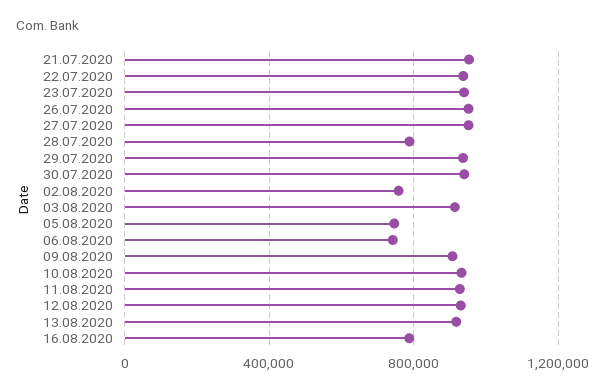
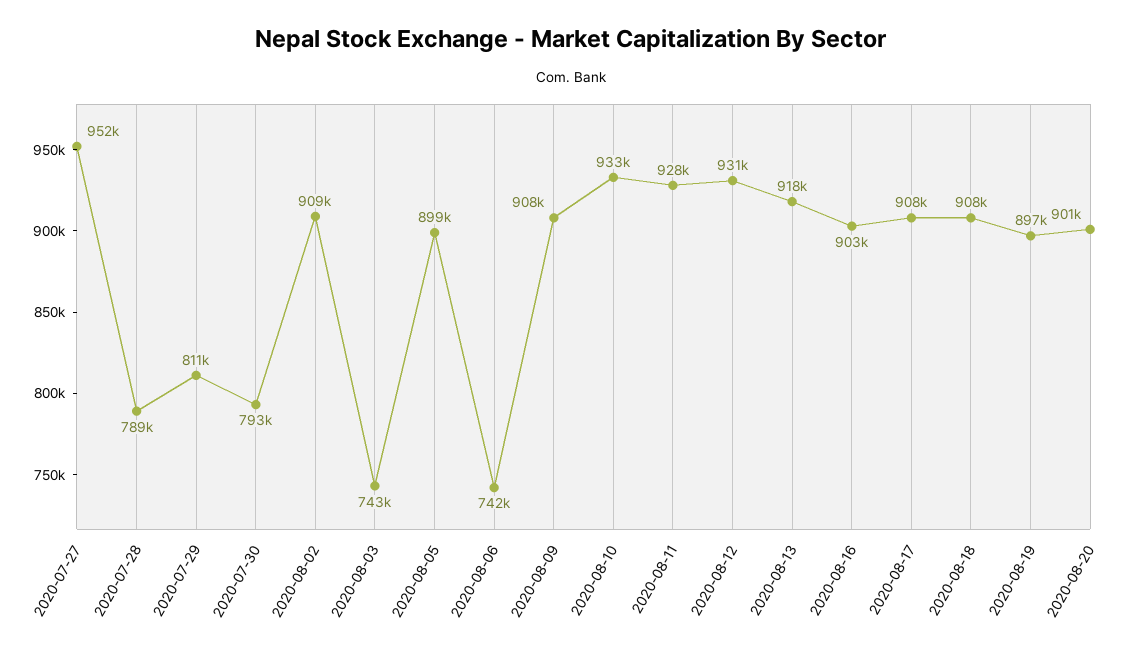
21.07.2020: 950000 -> none
22.07.2020: 950000 -> none
23.07.2020: 950000 -> none
26.07.2020: 950000 -> none
29.07.2020: 950000 -> 811000
30.07.2020: 950000 -> 793000
02.08.2020: 750000 -> 909000
03.08.2020: 900000 -> 743000
05.08.2020: 750000 -> 899000
16.08.2020: 800000 -> 903000
2020-08-17: none -> 908000
2020-08-18: none -> 908000
2020-08-19: none -> 897000
2020-08-20: none -> 901000

